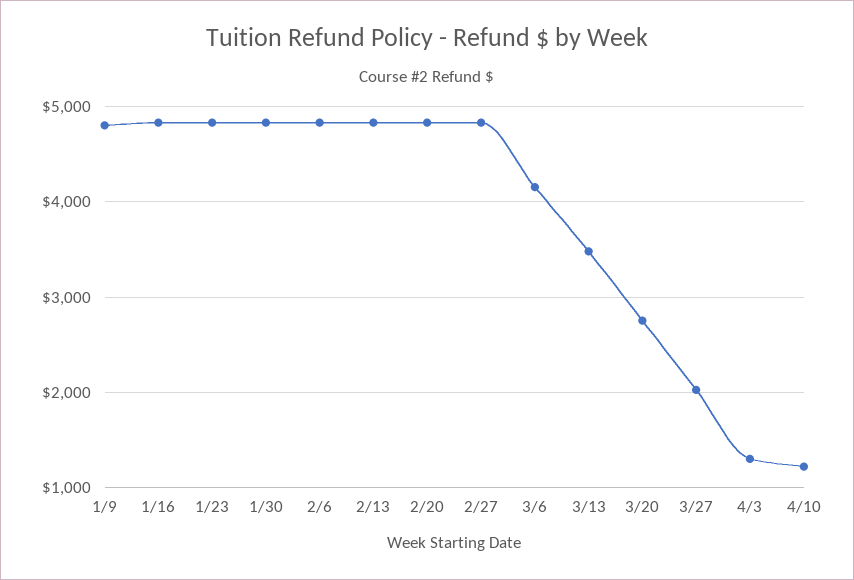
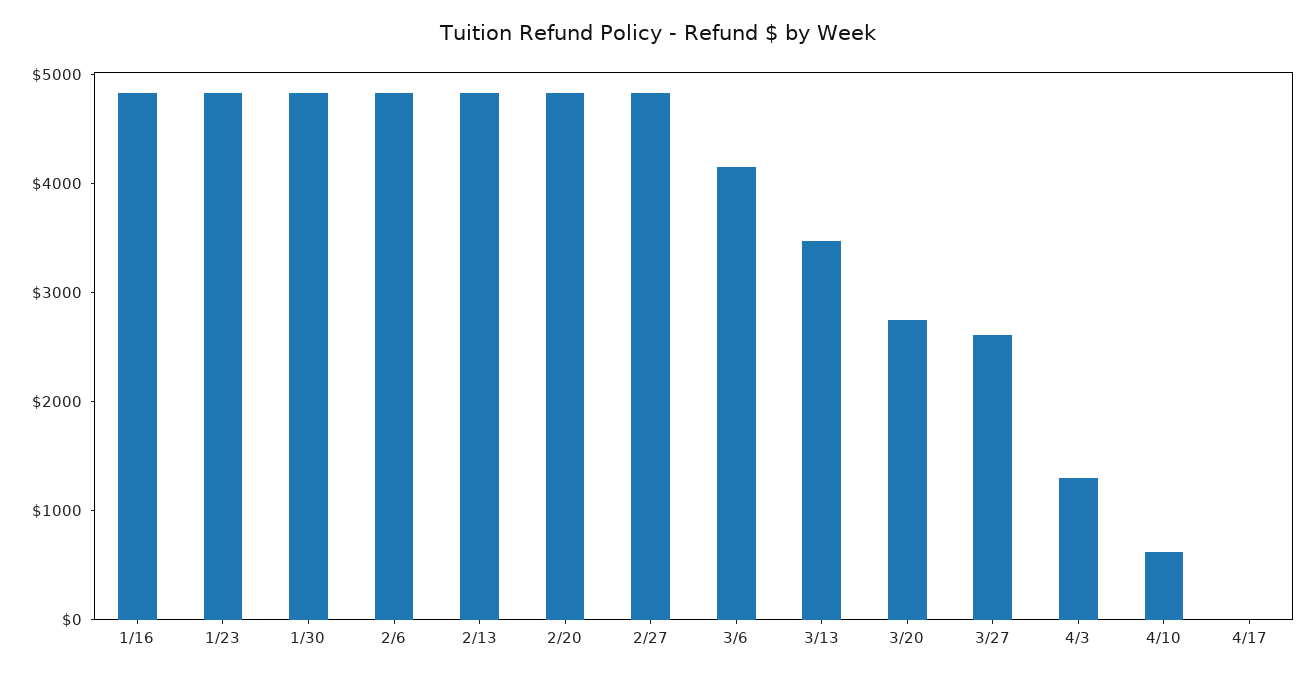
1/9: 4800 -> none
3/27: 2000 -> 2600
4/10: 1200 -> 600
4/17: none -> 0

